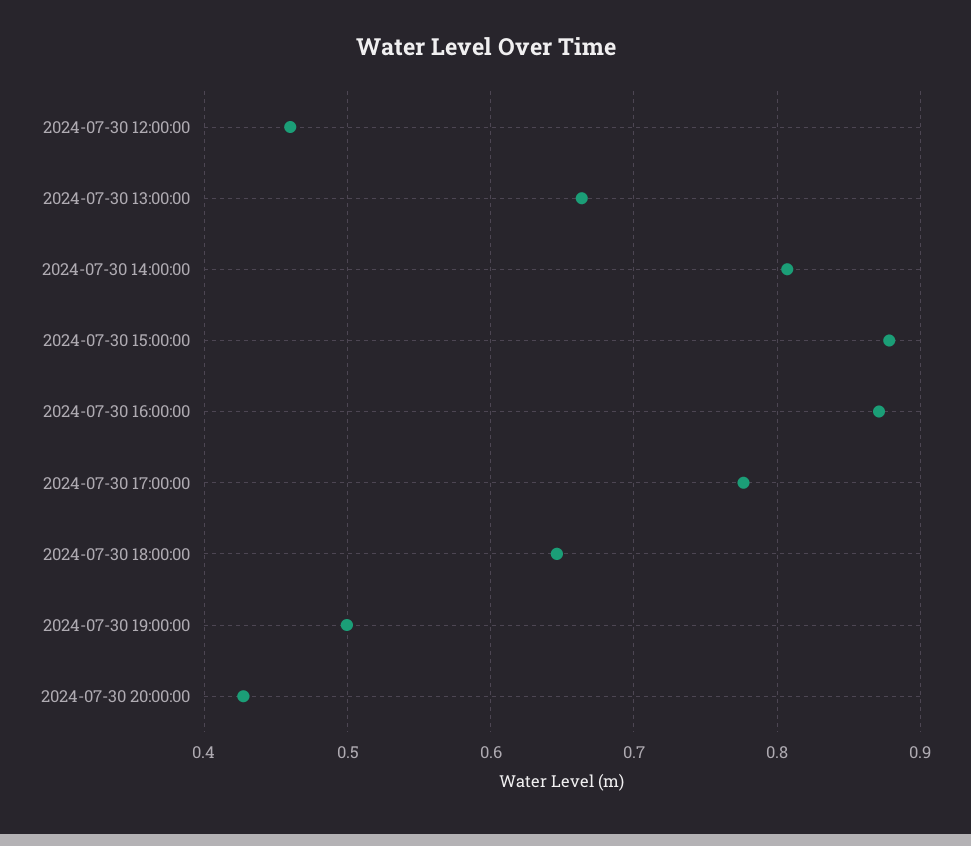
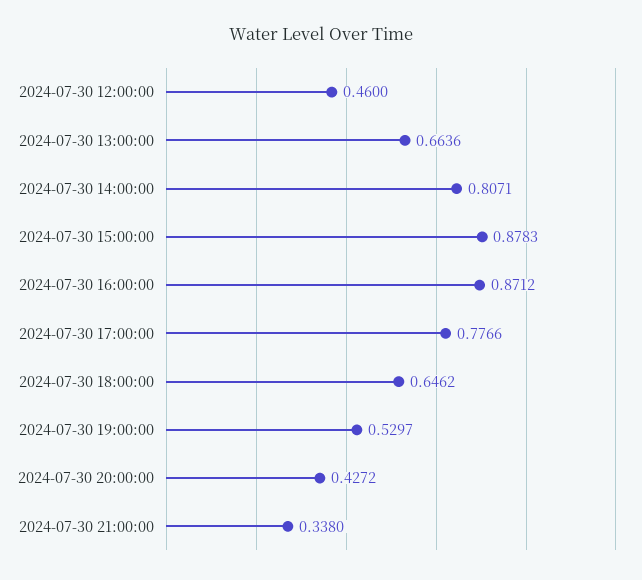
2024-07-30 19:00:00: 0.5 -> 0.5297
2024-07-30 21:00:00: none -> 0.338

